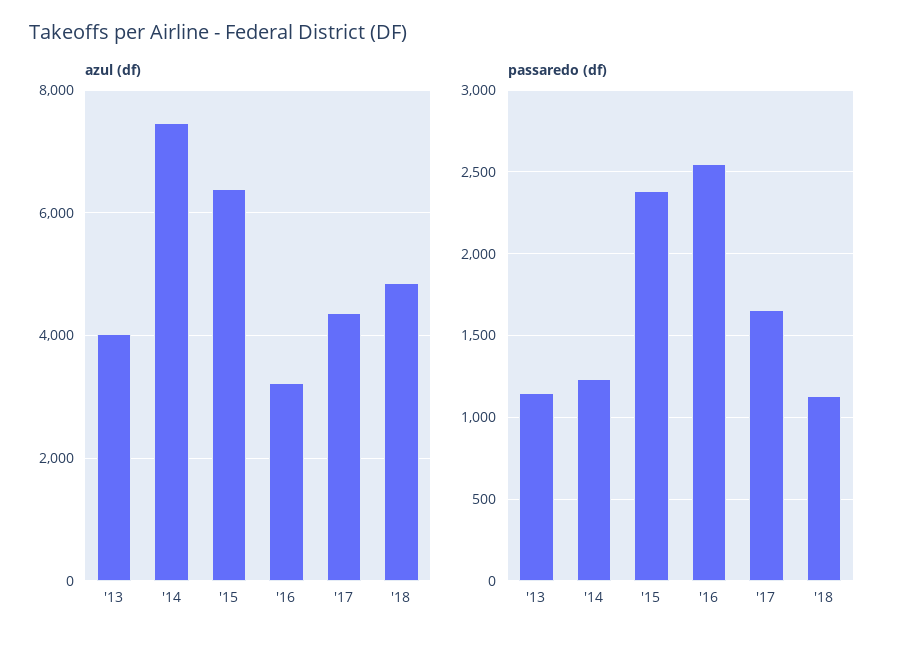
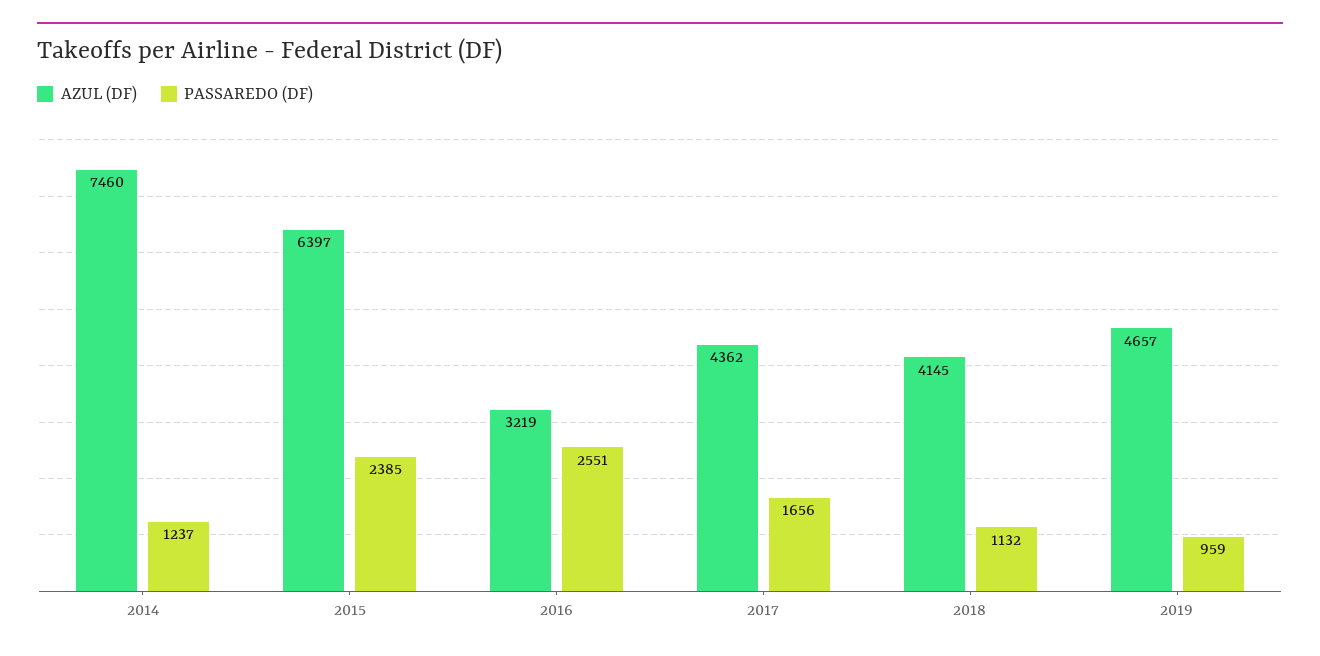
azul (df), '13: 4000 -> none
azul (df), '18: 4800 -> 4145
passaredo (df), '13: 1150 -> none
azul (df), 2019: none -> 4657
passaredo (df), 2019: none -> 959

